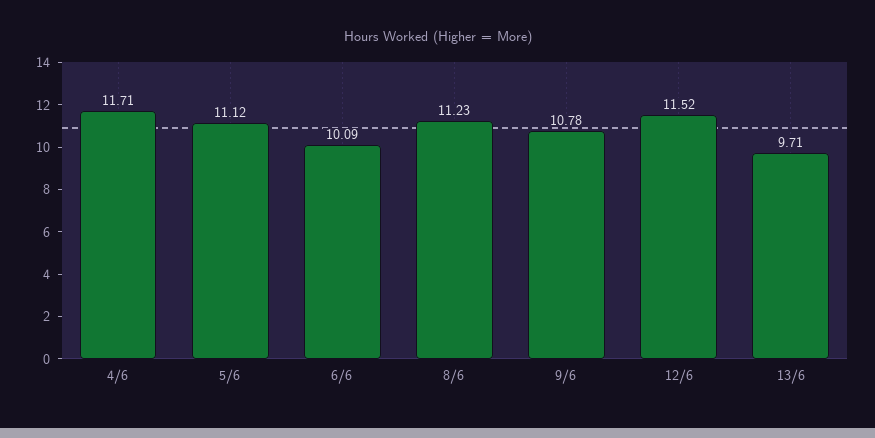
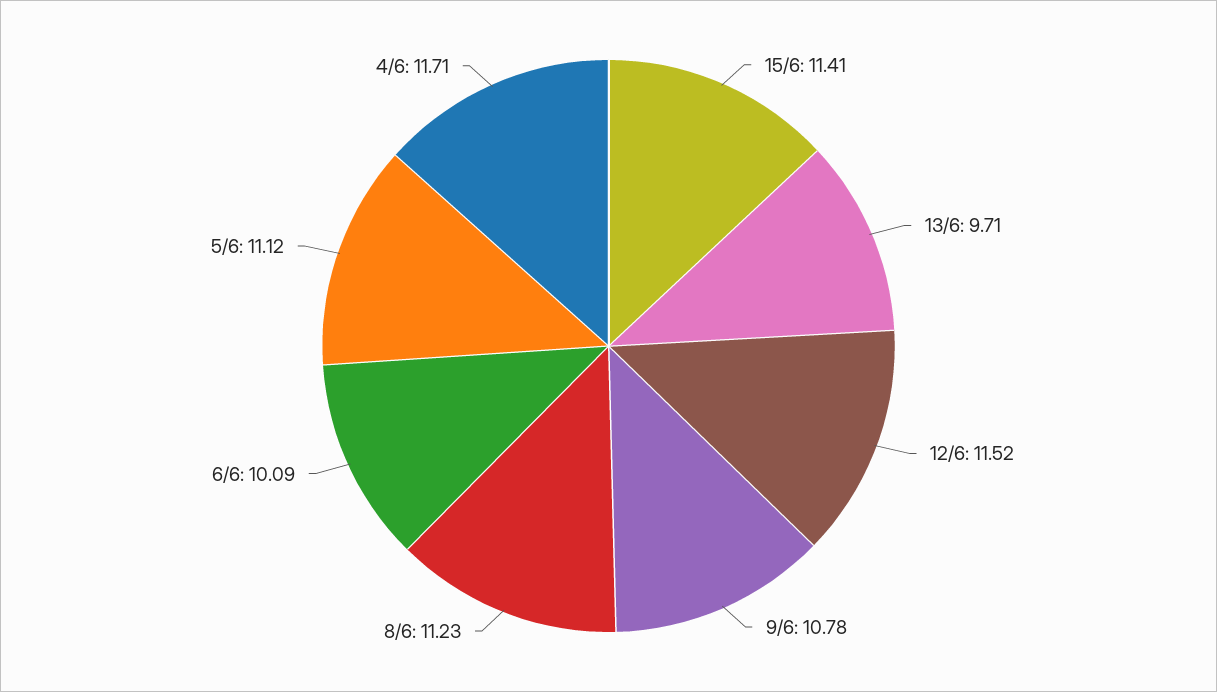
15/6: none -> 11.41

